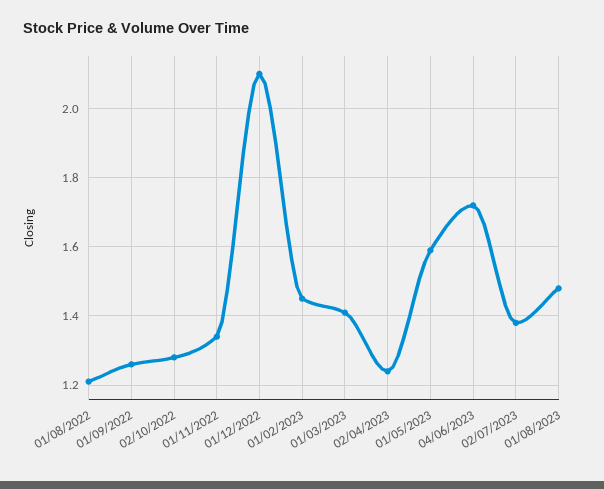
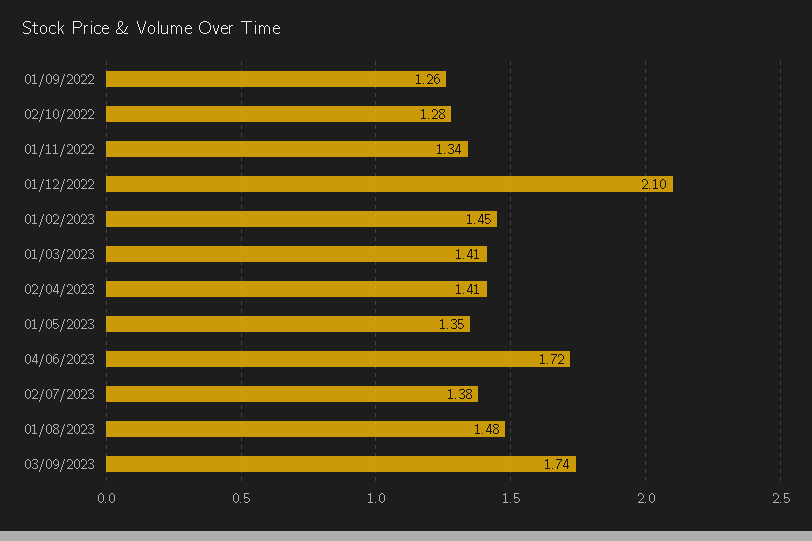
01/08/2022: 1.2 -> none
02/04/2023: 1.25 -> 1.41
01/05/2023: 1.6 -> 1.35
03/09/2023: none -> 1.74

